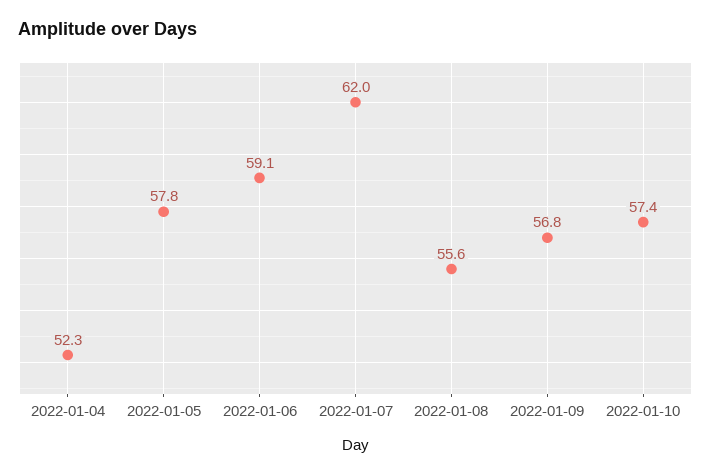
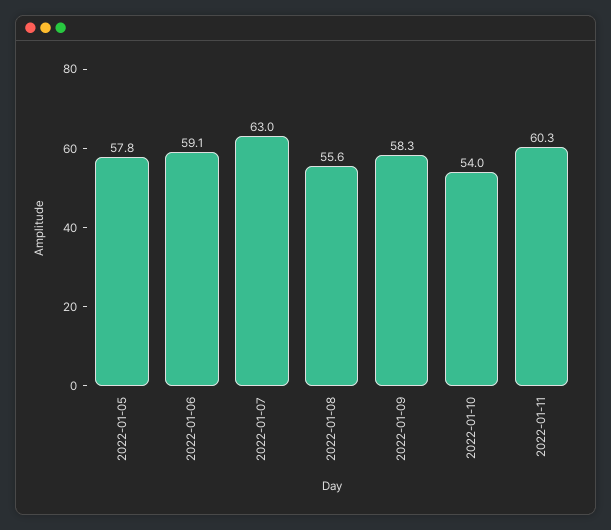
2022-01-04: 52.3 -> none
2022-01-07: 62 -> 63
2022-01-09: 56.8 -> 58.3
2022-01-10: 57.4 -> 54
2022-01-11: none -> 60.3

